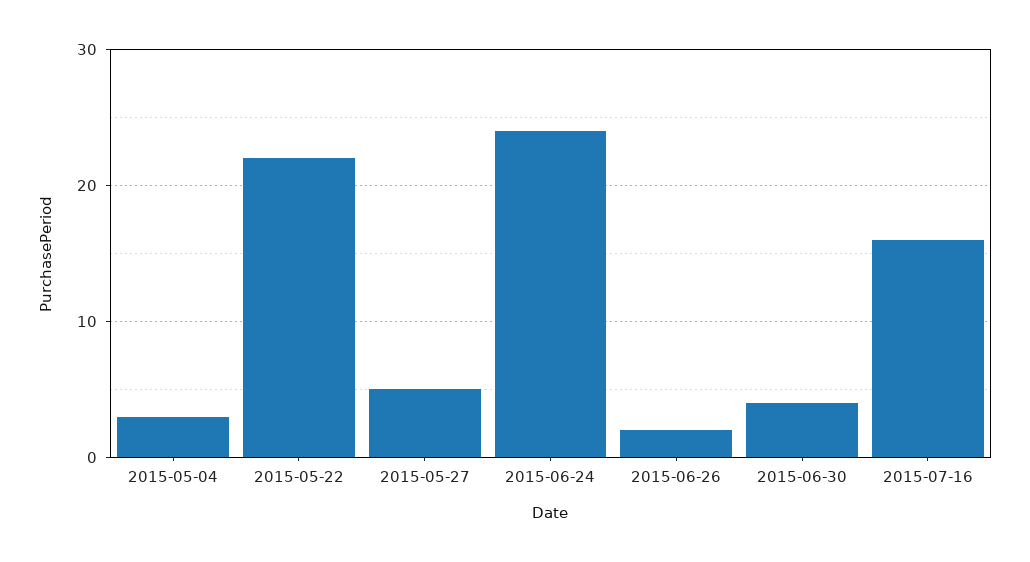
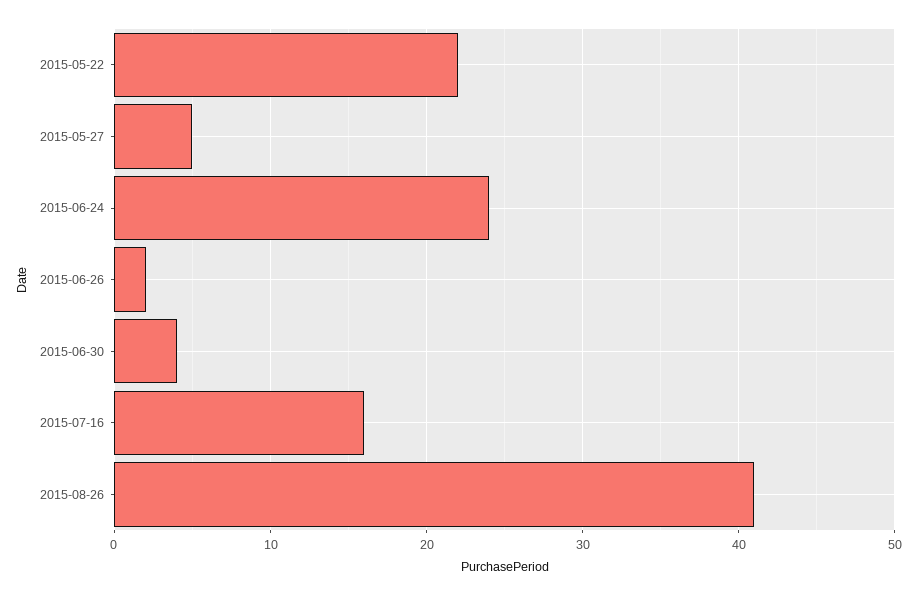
2015-05-04: 3 -> none
2015-08-26: none -> 41

